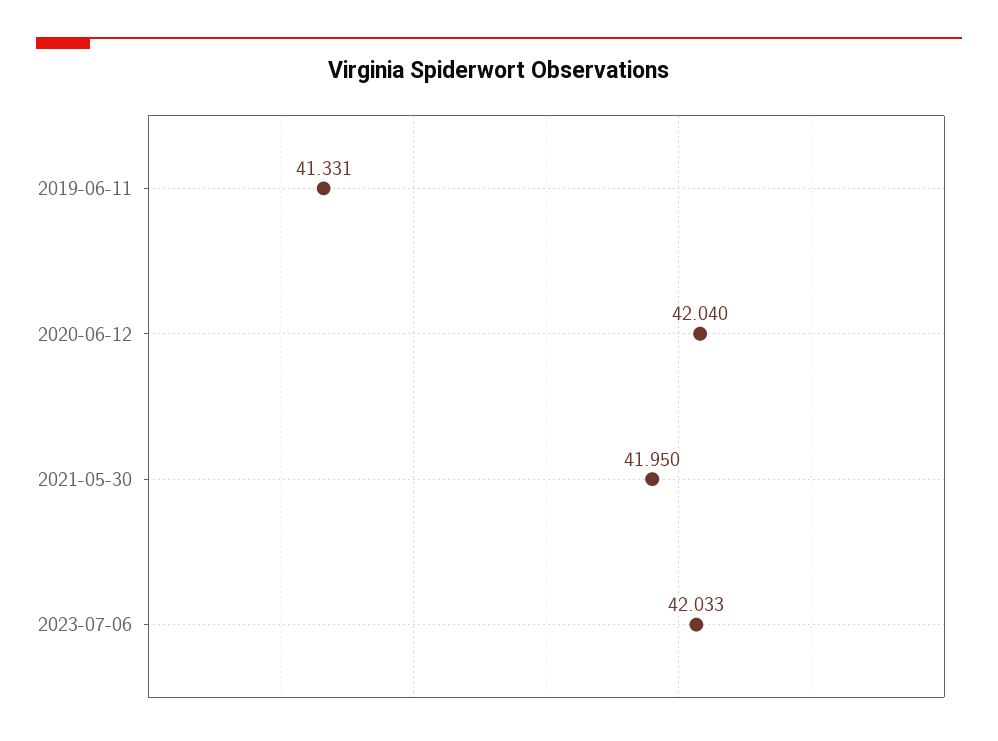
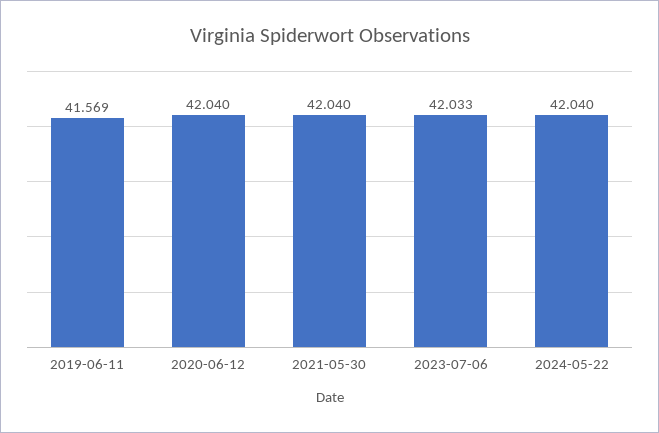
2019-06-11: 41.331 -> 41.569
2021-05-30: 41.95 -> 42.04
2024-05-22: none -> 42.04

